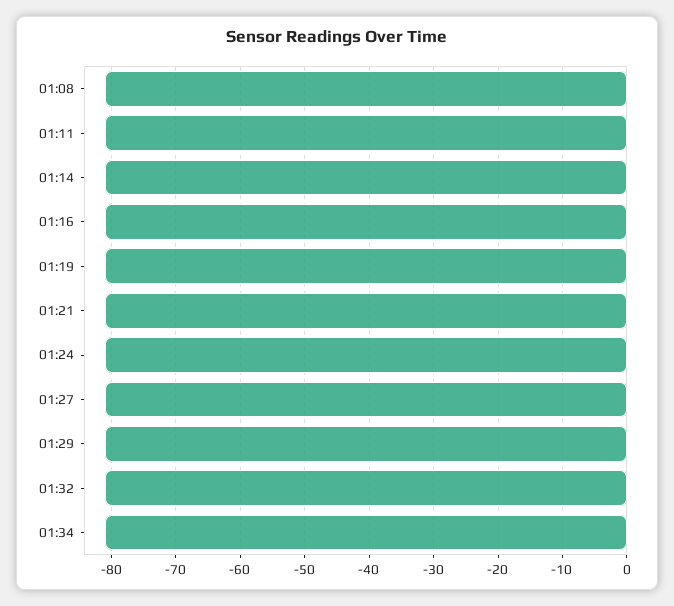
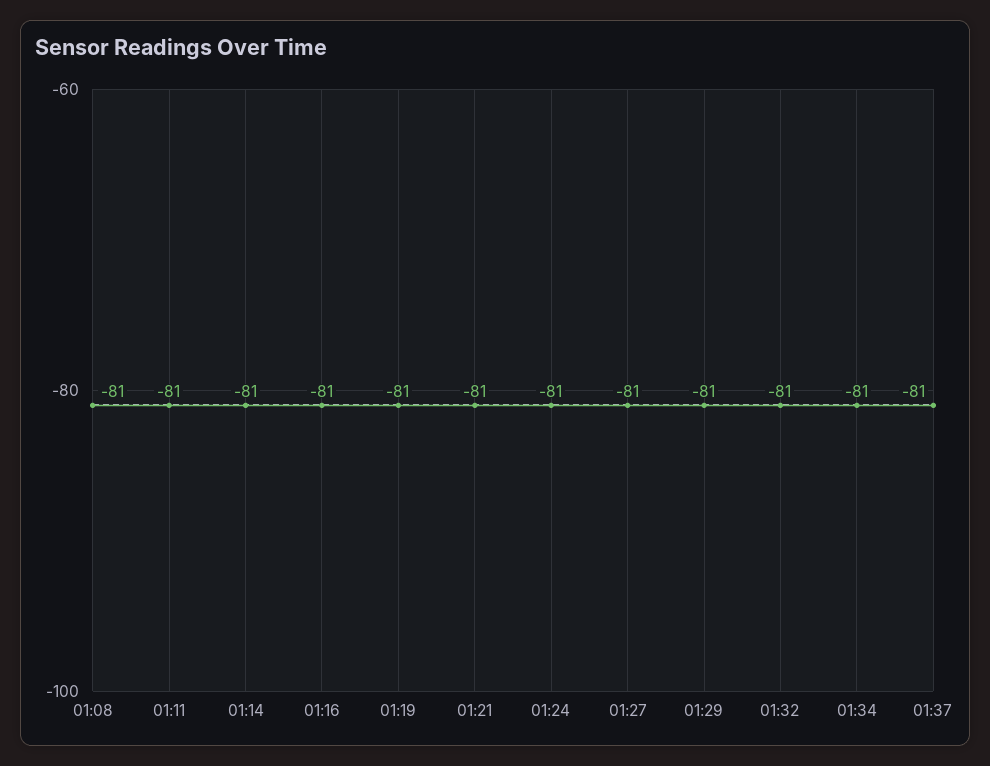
01:37: none -> -81

